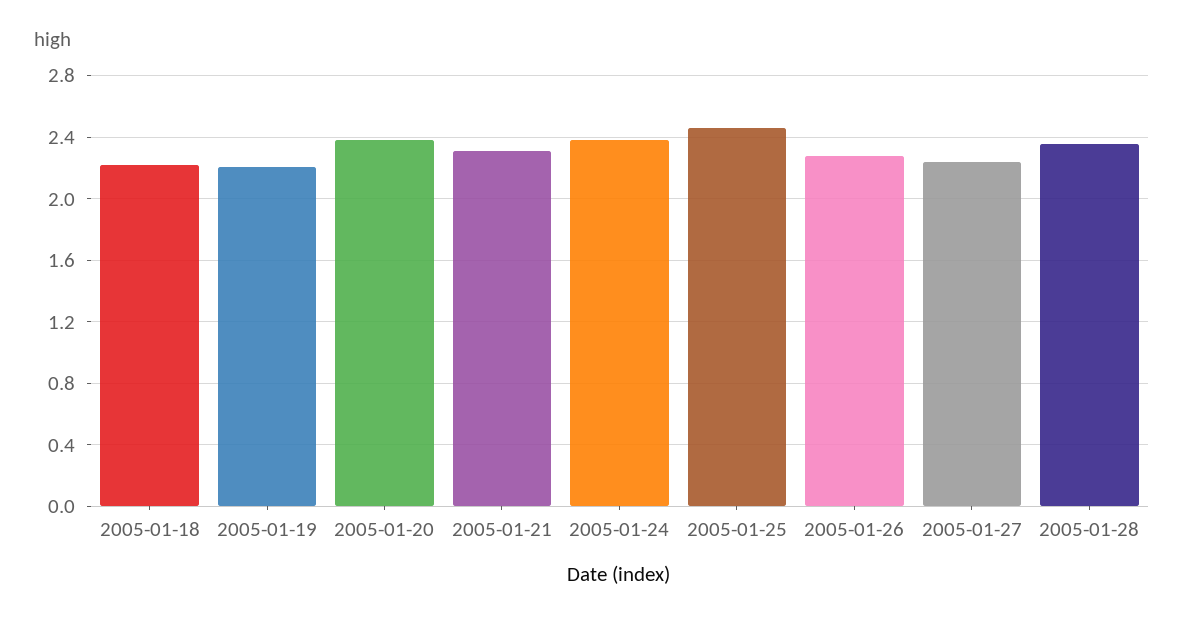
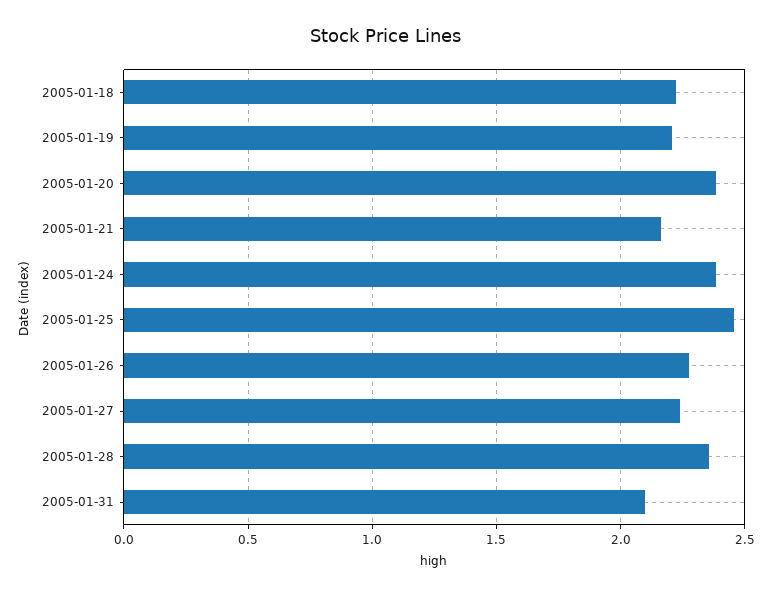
2005-01-21: 2.3 -> 2.15
2005-01-31: none -> 2.1

